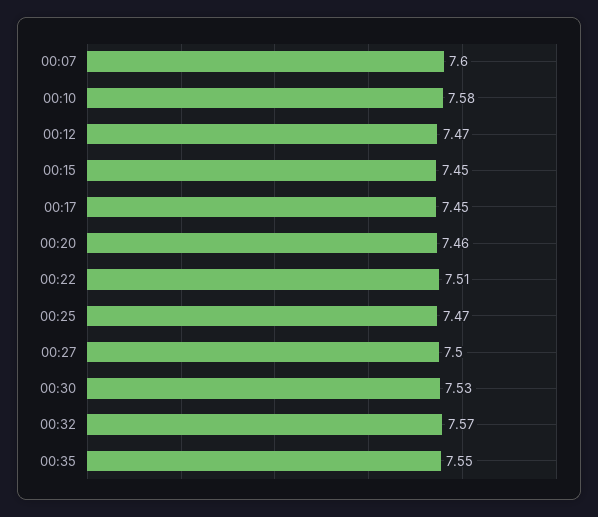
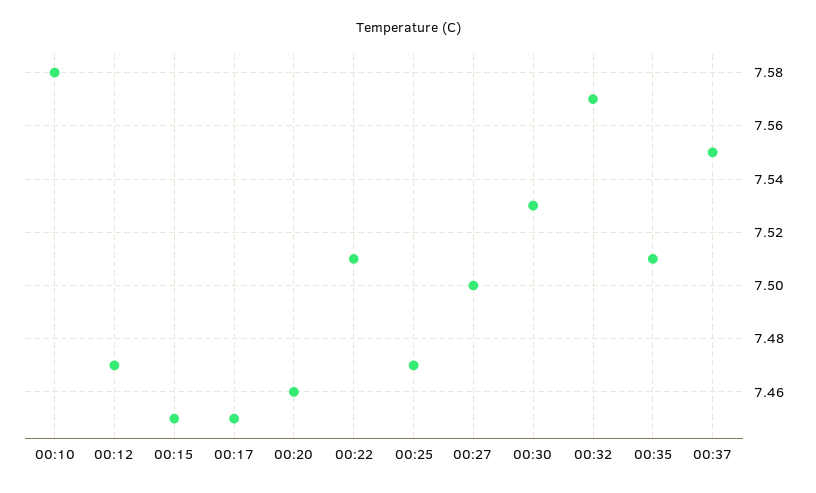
00:07: 7.6 -> none
00:35: 7.55 -> 7.51
00:37: none -> 7.55

